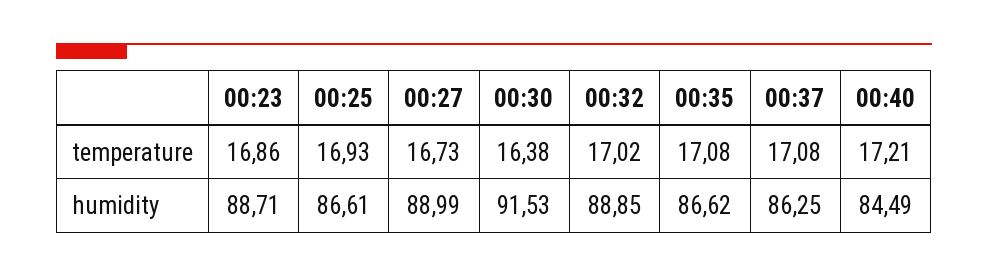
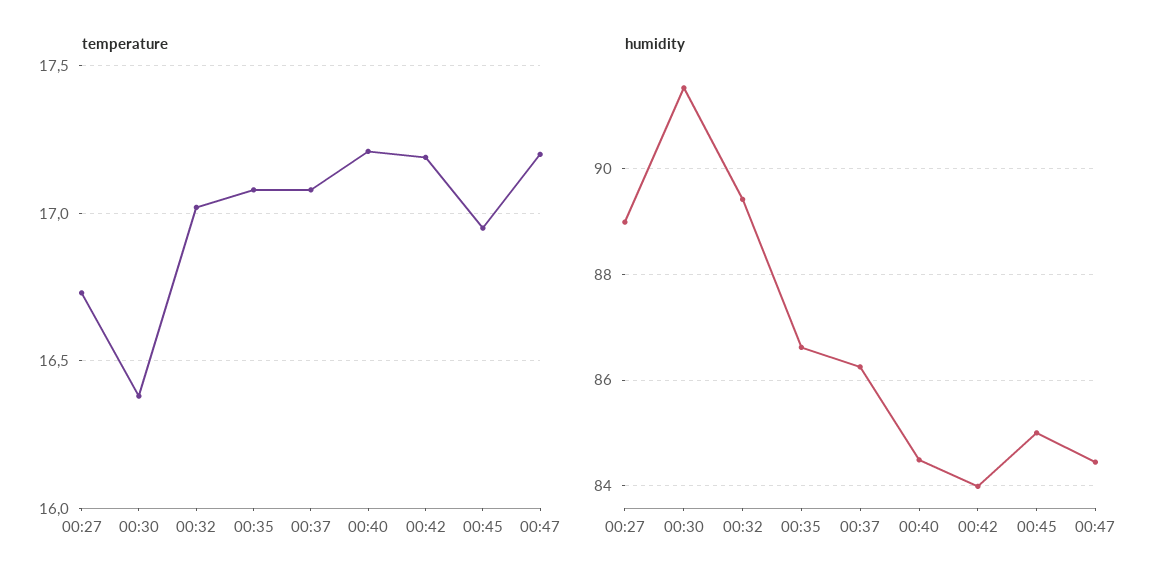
temperature, 00:23: 16.86 -> none
temperature, 00:25: 16.93 -> none
humidity, 00:23: 88.71 -> none
humidity, 00:25: 86.61 -> none
humidity, 00:32: 88.85 -> 89.4
temperature, 00:42: none -> 17.2
temperature, 00:45: none -> 16.95
temperature, 00:47: none -> 17.2
humidity, 00:42: none -> 84
humidity, 00:45: none -> 85
humidity, 00:47: none -> 84.4

